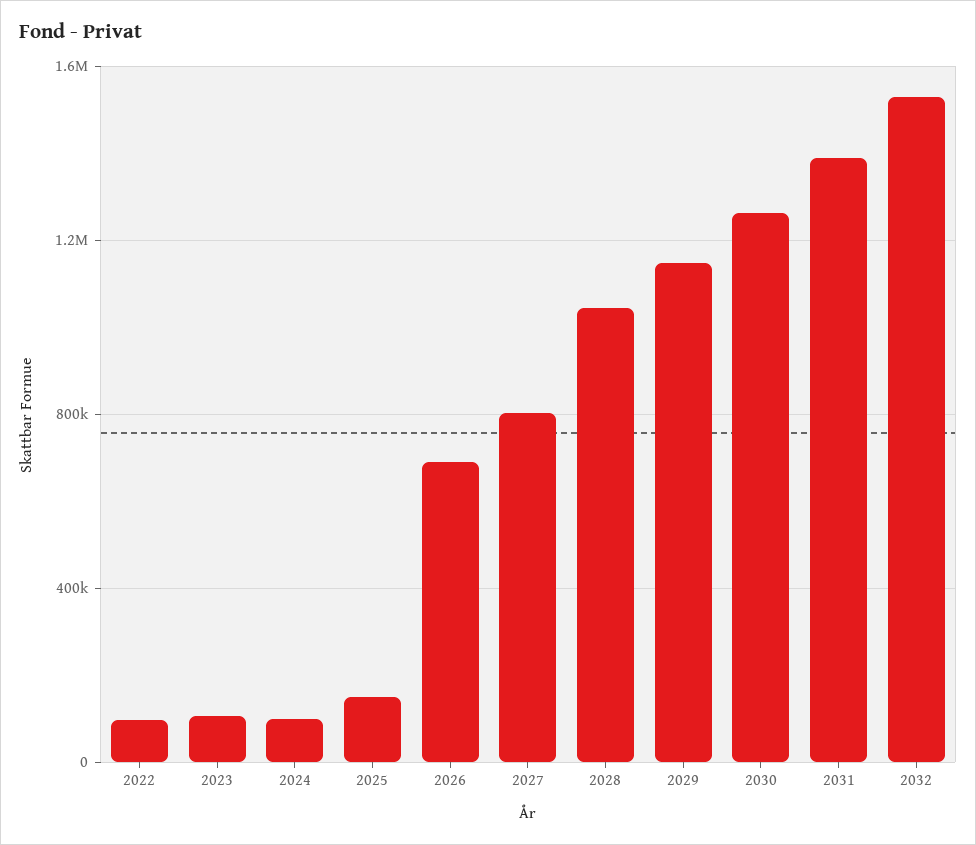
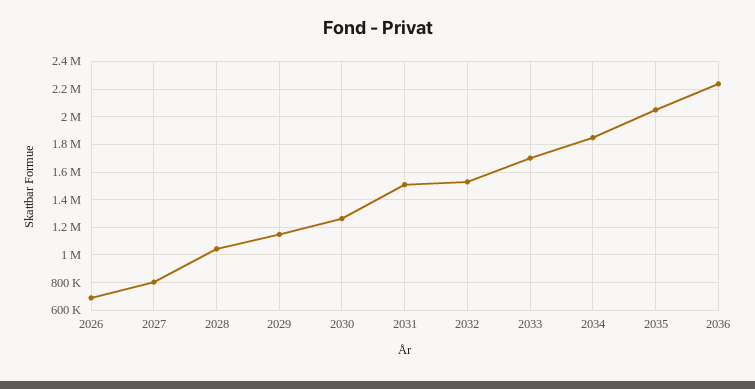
2022: 100000 -> none
2023: 100000 -> none
2024: 100000 -> none
2025: 150000 -> none
2031: 1400000 -> 1500000
2033: none -> 1700000
2034: none -> 1850000
2035: none -> 2050000
2036: none -> 2250000

